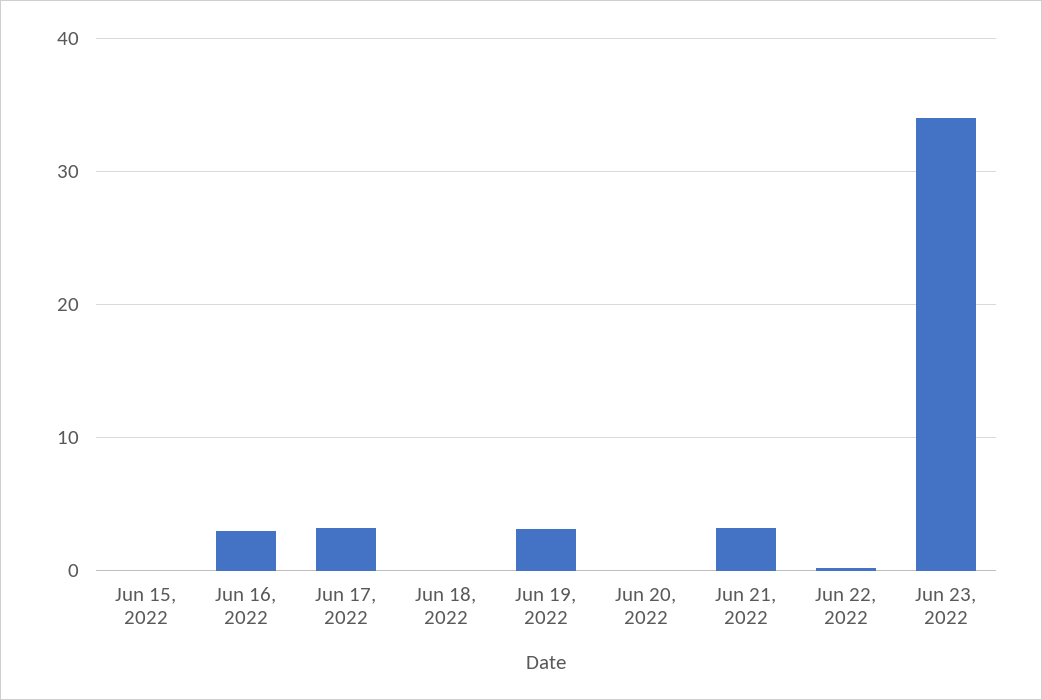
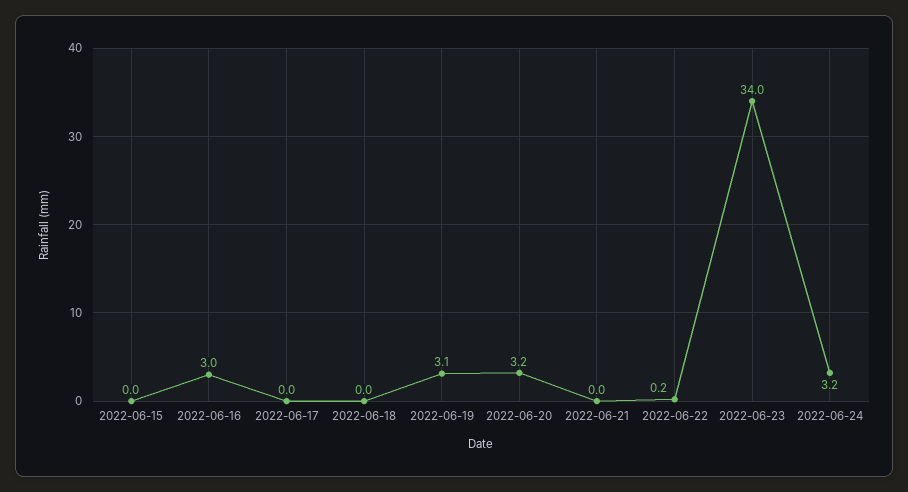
Jun 17, 2022: 3 -> 0
Jun 20, 2022: 0 -> 3.2
Jun 21, 2022: 3 -> 0
2022-06-24: none -> 3.2

